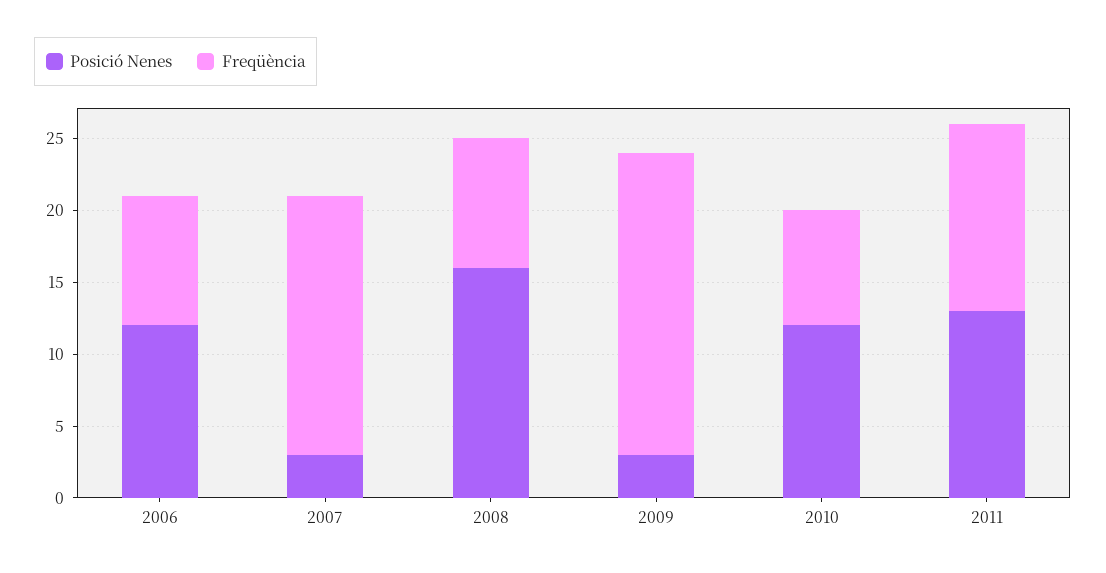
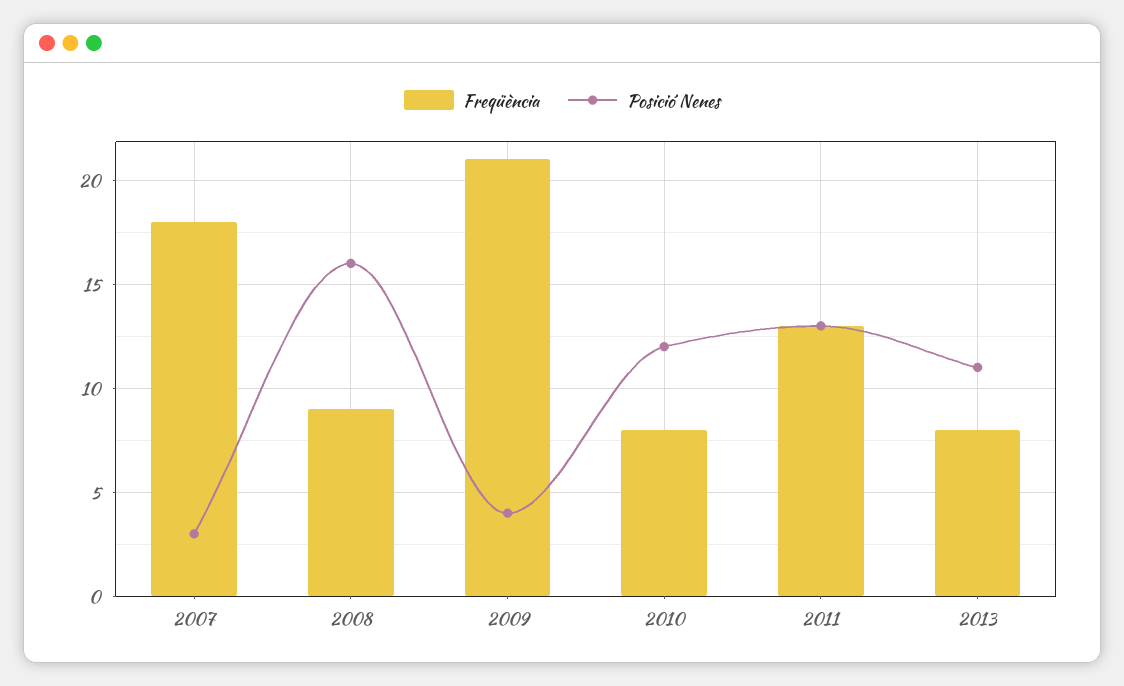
Posició Nenes, 2006: 12 -> none
Freqüència, 2006: 9 -> none
Posició Nenes, 2009: 3 -> 4
Freqüència, 2013: none -> 8
Posició Nenes, 2013: none -> 11

